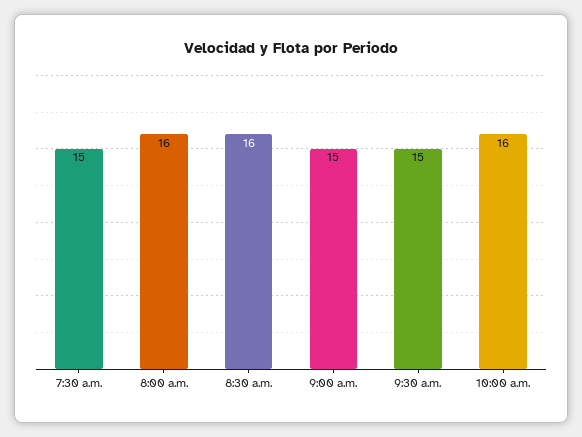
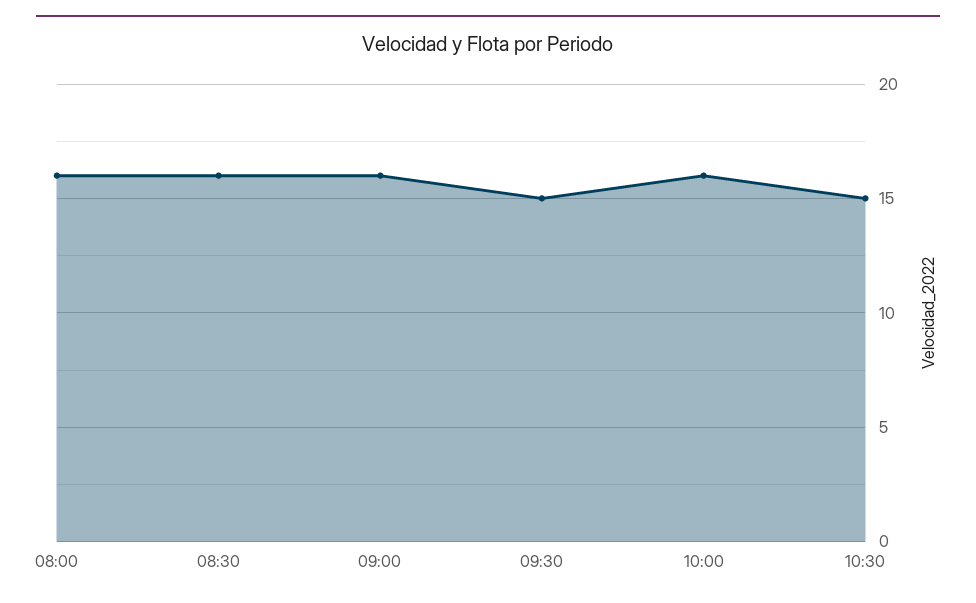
7:30 a.m.: 15 -> none
9:00 a.m.: 15 -> 16
10:30: none -> 15

